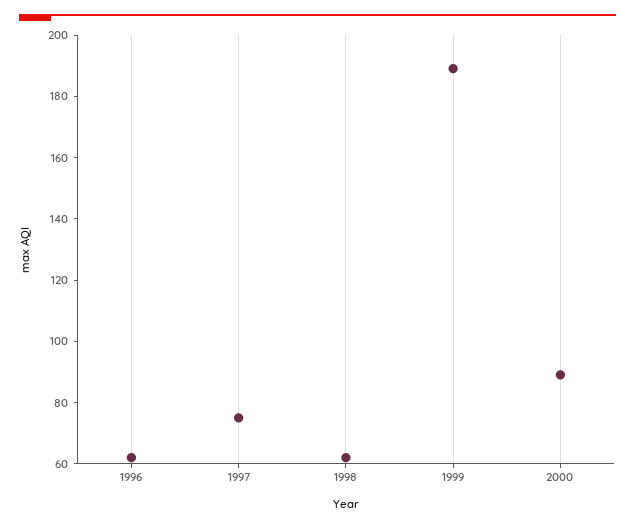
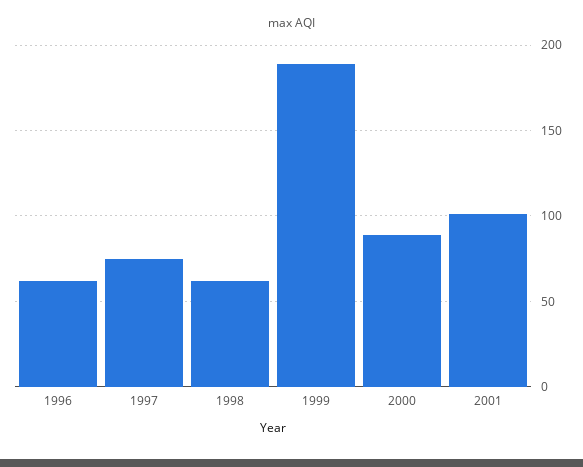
2001: none -> 100

